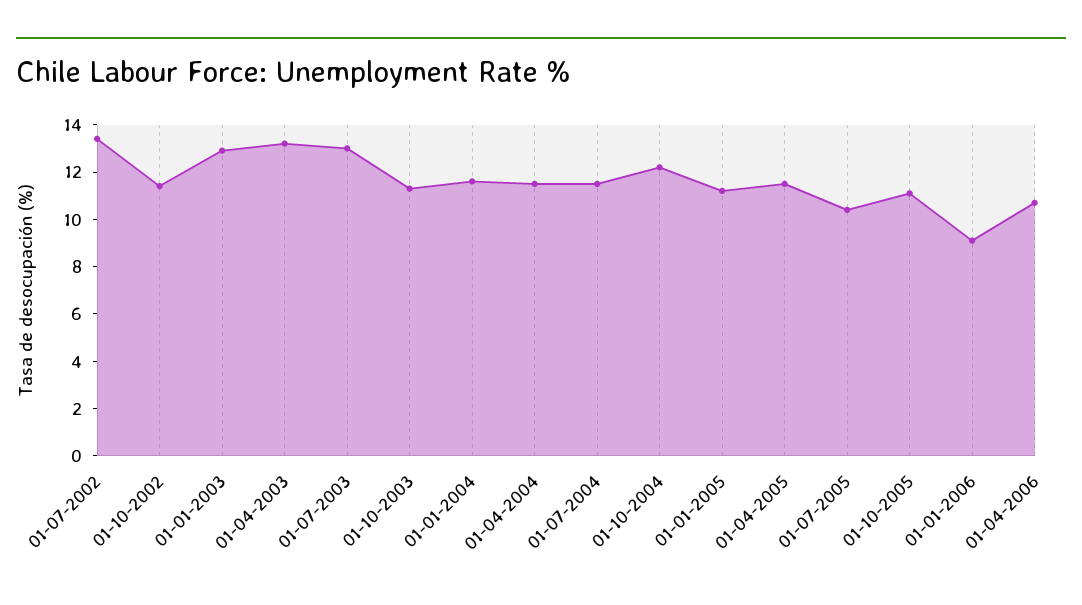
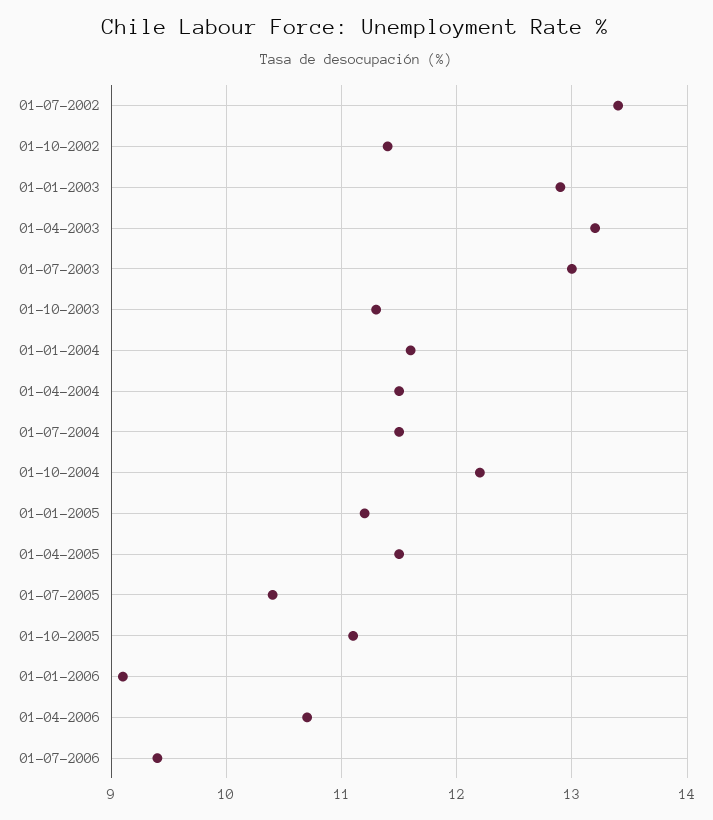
01-07-2006: none -> 9.4

